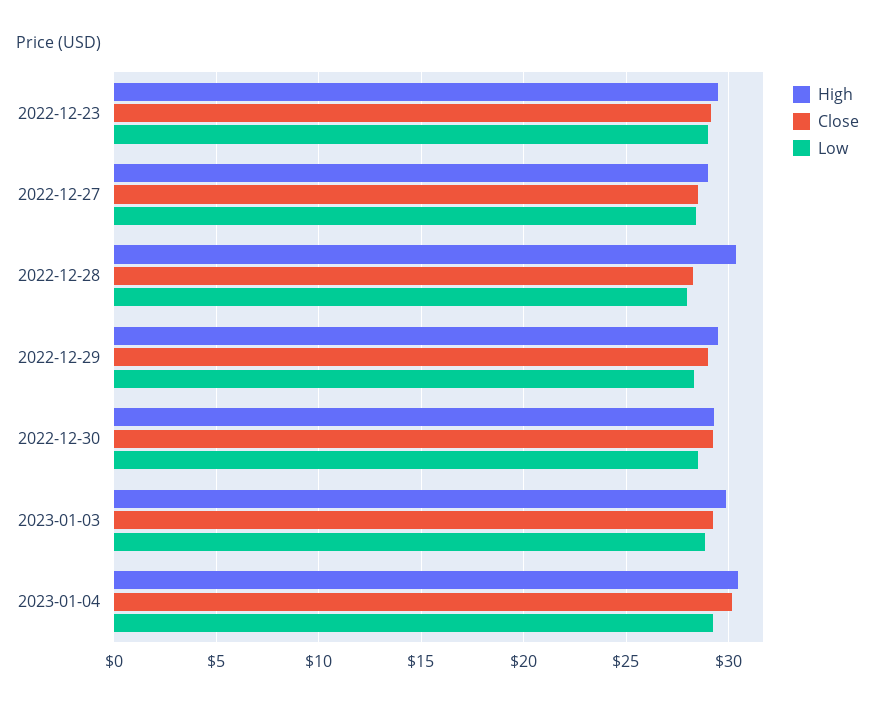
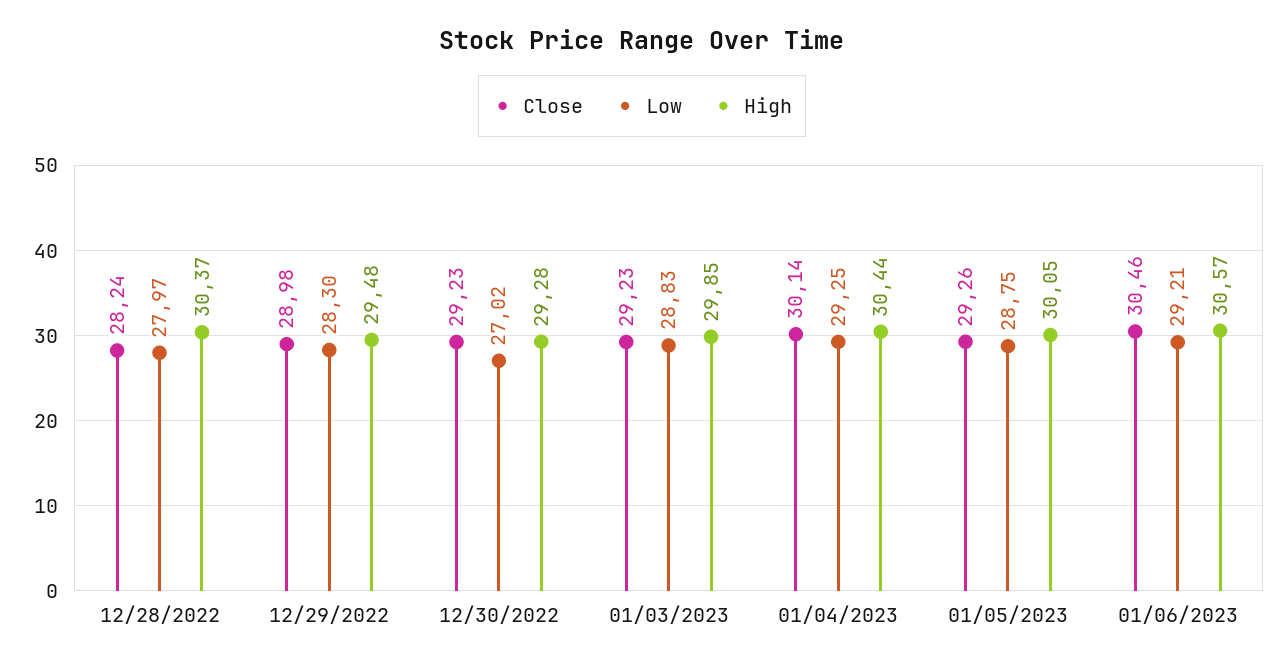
High, 2022-12-23: 29.5 -> none
Close, 2022-12-23: 29 -> none
Low, 2022-12-23: 29 -> none
High, 2022-12-27: 29 -> none
Close, 2022-12-27: 28.5 -> none
Low, 2022-12-27: 28.5 -> none
Low, 2022-12-30: 28.5 -> 27.02
Close, 01/05/2023: none -> 29.26
Low, 01/05/2023: none -> 28.75
High, 01/05/2023: none -> 30.05
Close, 01/06/2023: none -> 30.46
Low, 01/06/2023: none -> 29.21
High, 01/06/2023: none -> 30.57

